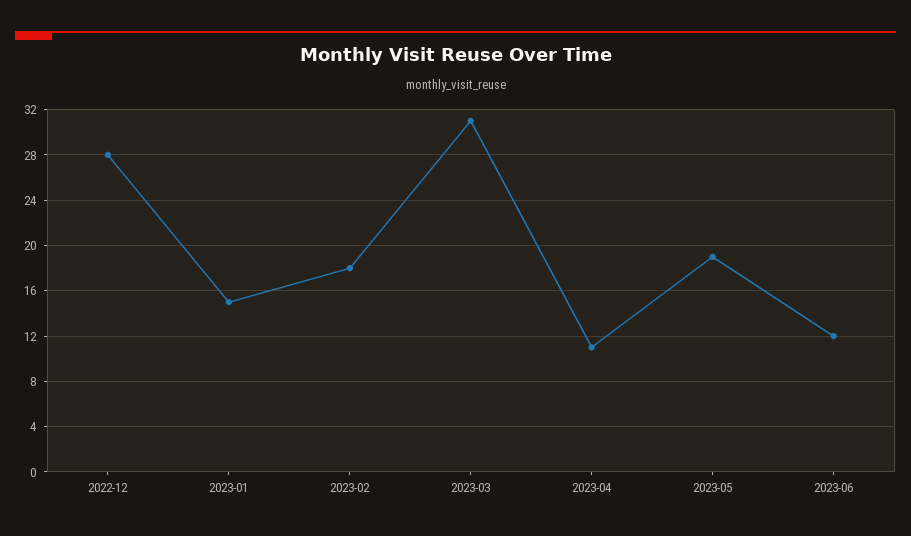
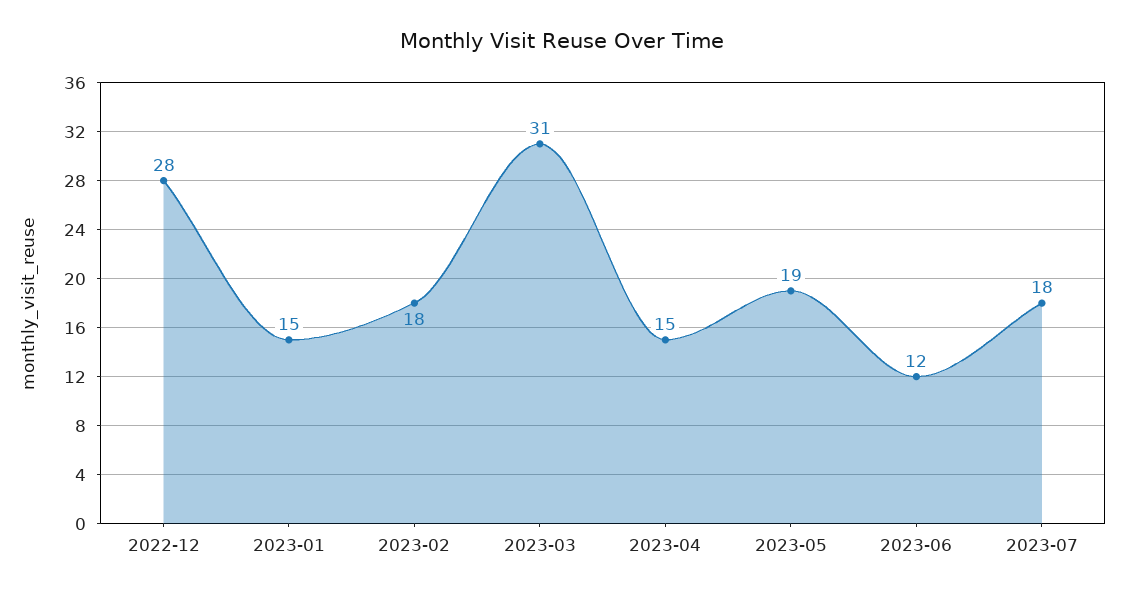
2023-04: 11 -> 15
2023-07: none -> 18

